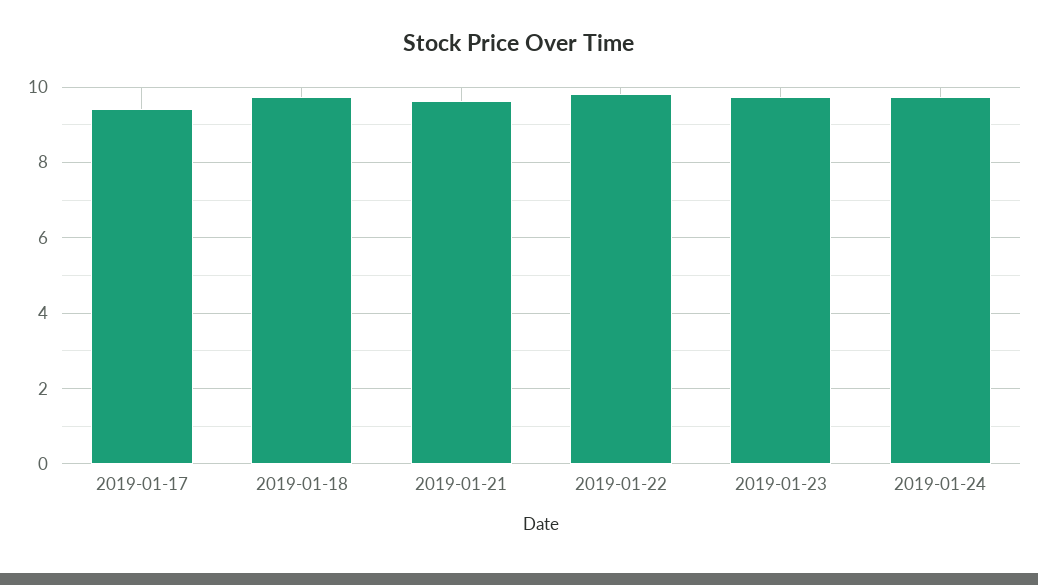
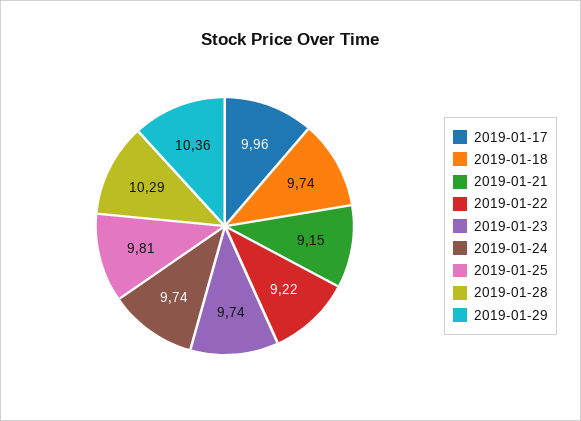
2019-01-17: 9.4 -> 9.96
2019-01-21: 9.6 -> 9.15
2019-01-22: 9.8 -> 9.22
2019-01-25: none -> 9.81
2019-01-28: none -> 10.29
2019-01-29: none -> 10.36

